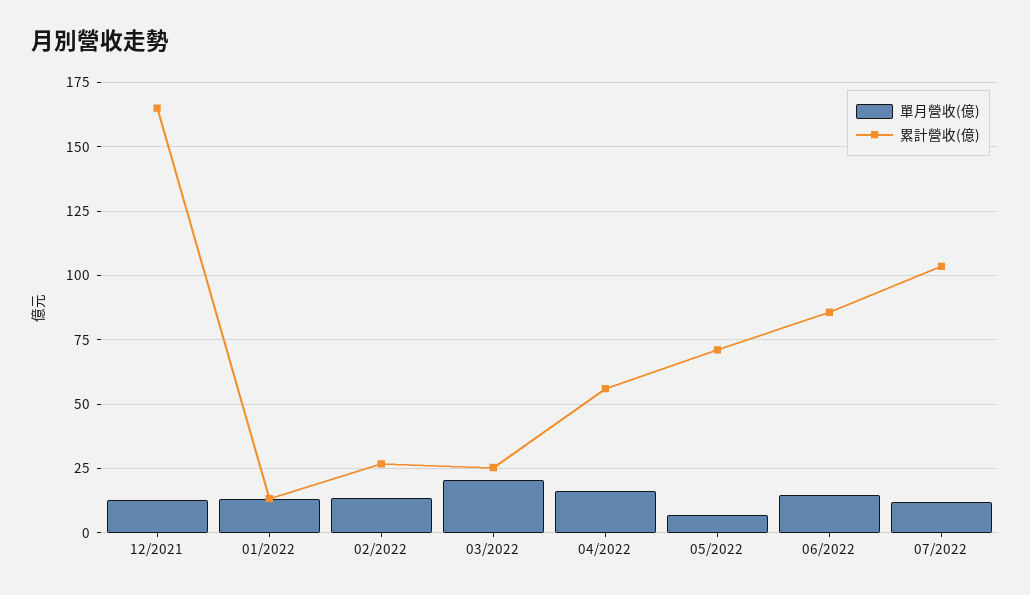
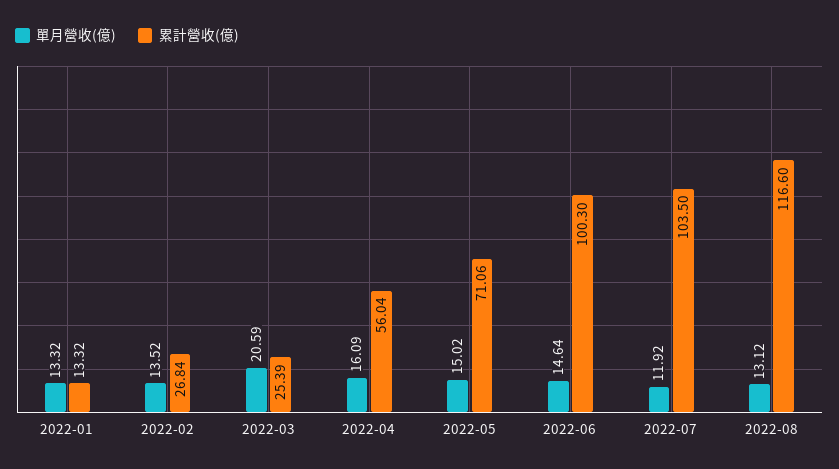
單月營收(億), 12/2021: 12.5 -> none
累計營收(億), 12/2021: 165 -> none
單月營收(億), 05/2022: 7.5 -> 15.02
累計營收(億), 06/2022: 85 -> 100.3
單月營收(億), 2022-08: none -> 13.12
累計營收(億), 2022-08: none -> 116.6

